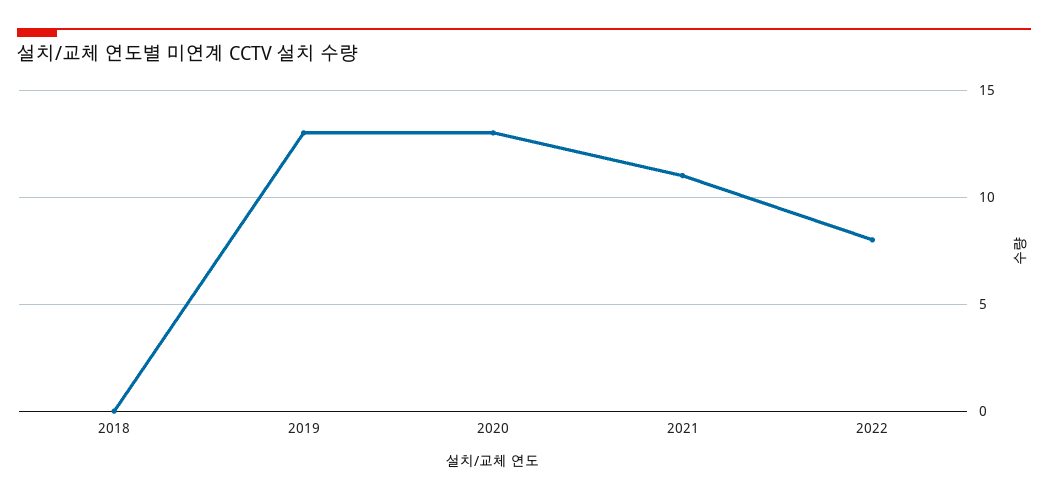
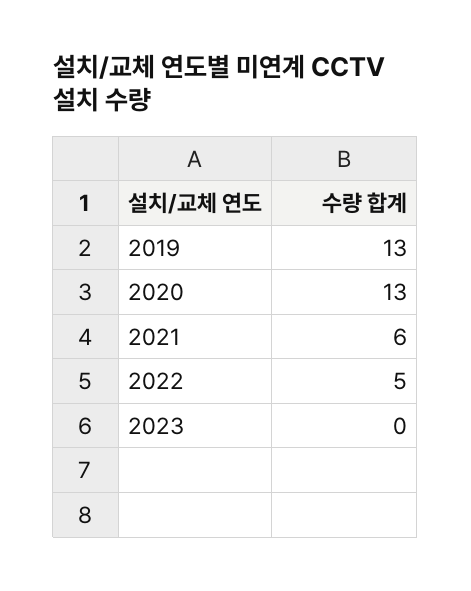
2018: 0 -> none
2021: 11 -> 6
2022: 8 -> 5
2023: none -> 0

